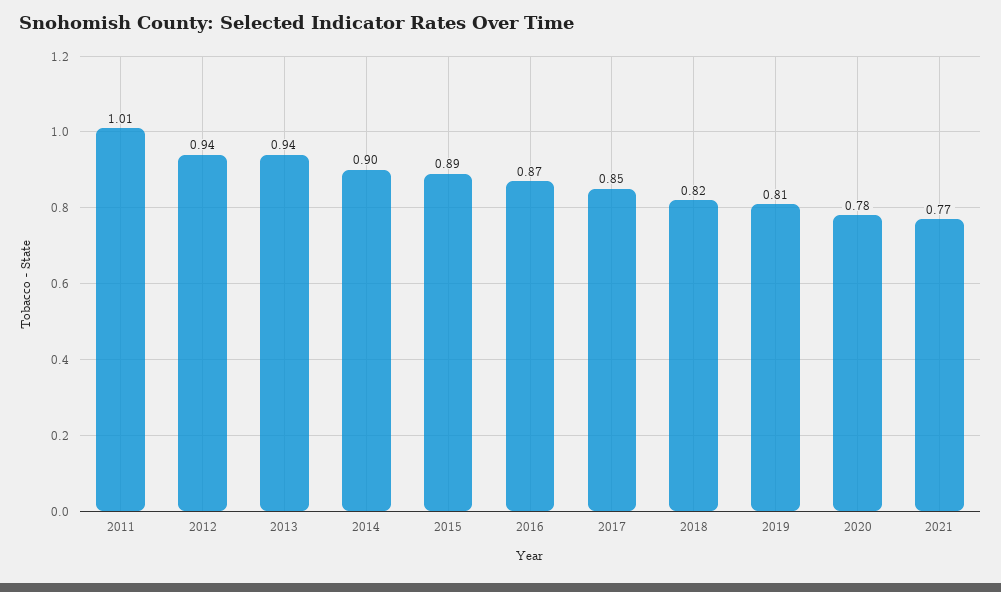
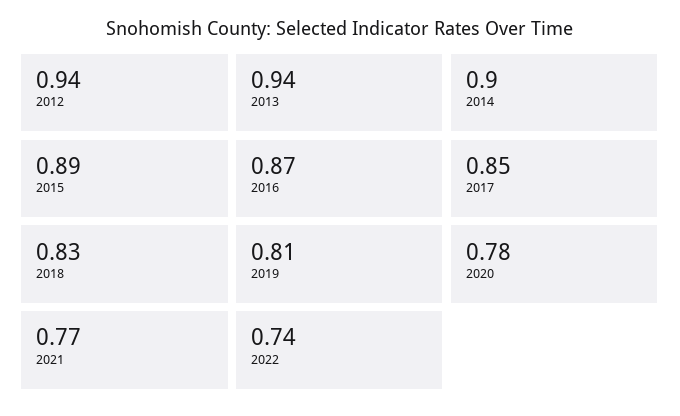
2011: 1.01 -> none
2018: 0.82 -> 0.83
2022: none -> 0.74

